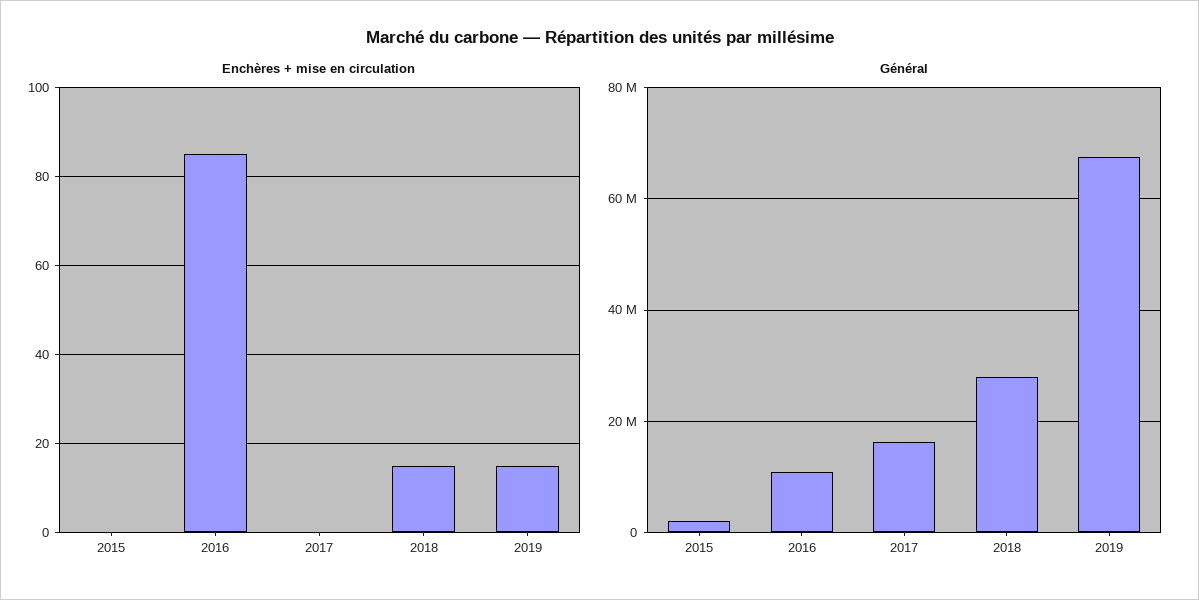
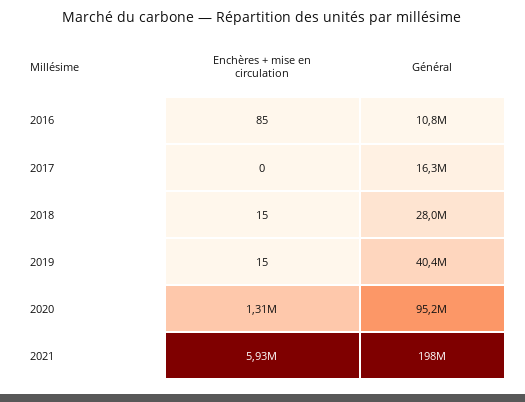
Enchères + mise en circulation, 2015: 0 -> none
Général, 2015: 2000000 -> none
Général, 2019: 68000000 -> 40400000
Enchères + mise en circulation, 2020: none -> 1310000
Général, 2020: none -> 95200000
Enchères + mise en circulation, 2021: none -> 5930000
Général, 2021: none -> 198000000

